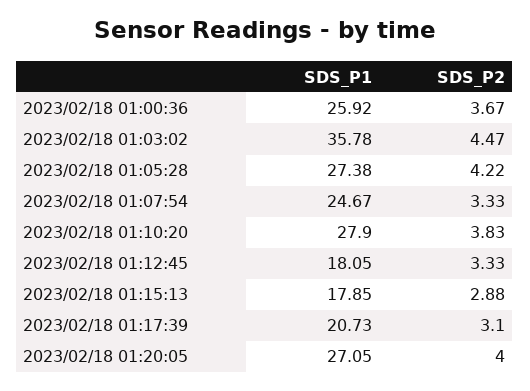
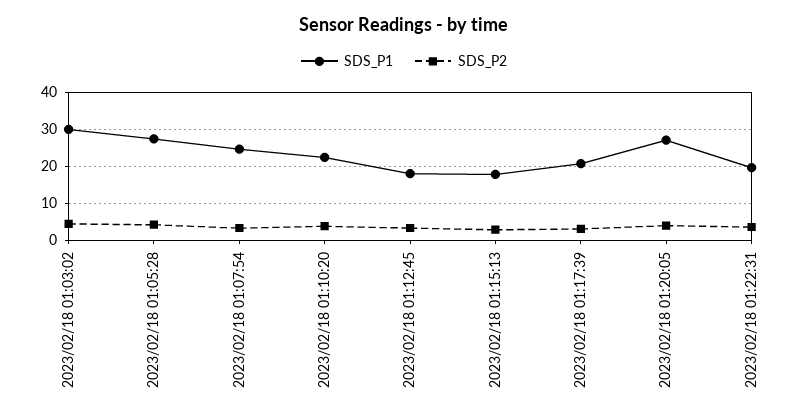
SDS_P1, 2023/02/18 01:00:36: 25.92 -> none
SDS_P2, 2023/02/18 01:00:36: 3.67 -> none
SDS_P1, 2023/02/18 01:03:02: 35.78 -> 30
SDS_P1, 2023/02/18 01:10:20: 27.9 -> 22
SDS_P1, 2023/02/18 01:22:31: none -> 20
SDS_P2, 2023/02/18 01:22:31: none -> 4

